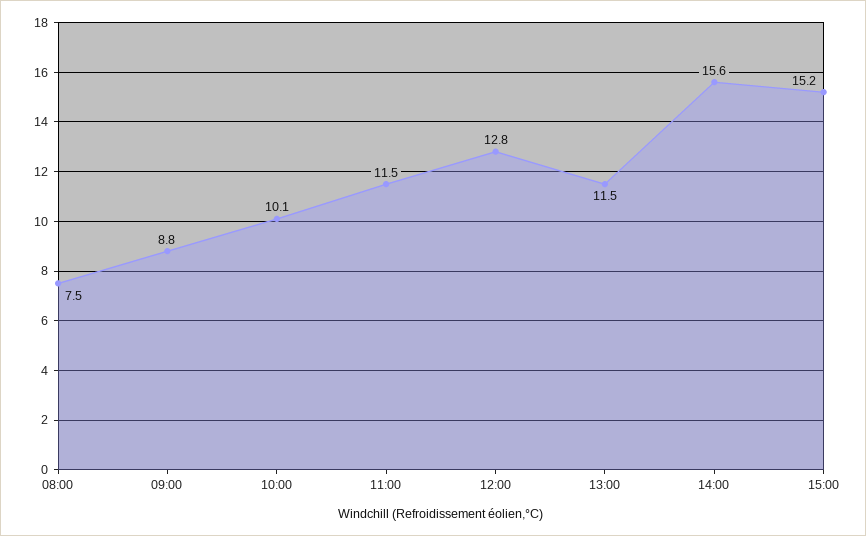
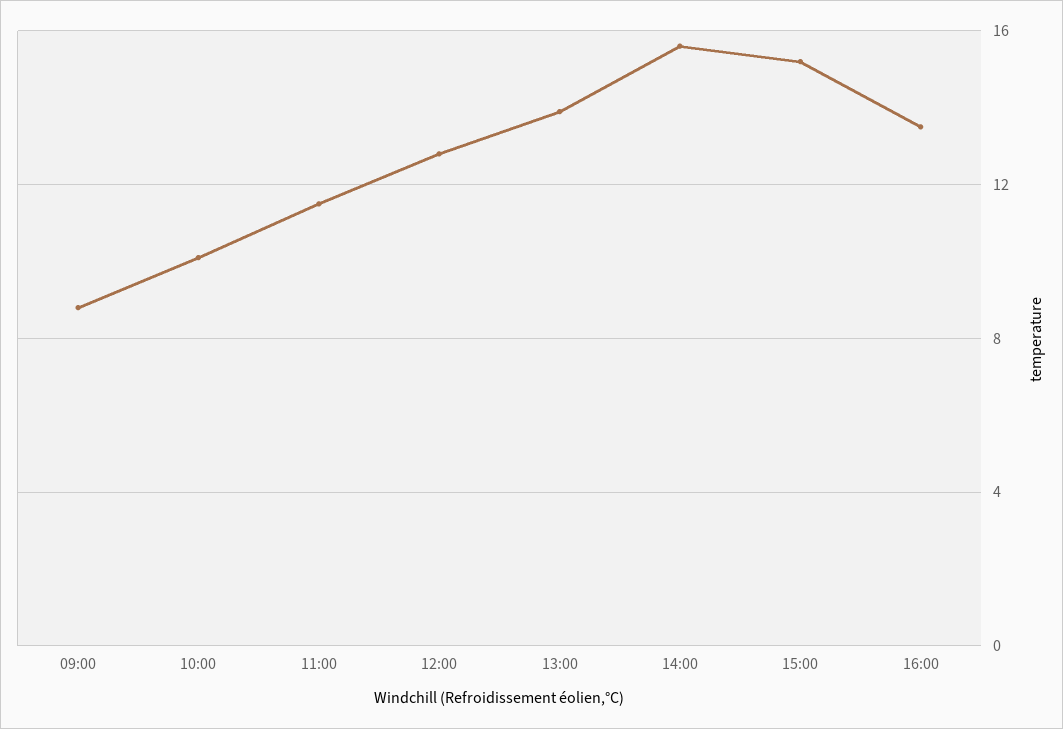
08:00: 7.5 -> none
13:00: 11.5 -> 14
16:00: none -> 13.5

